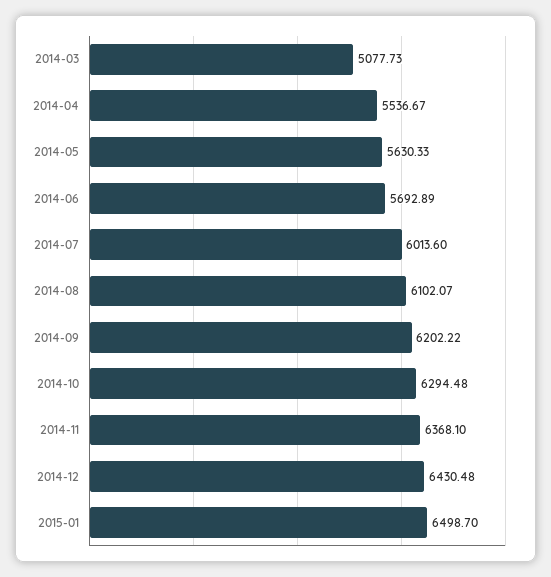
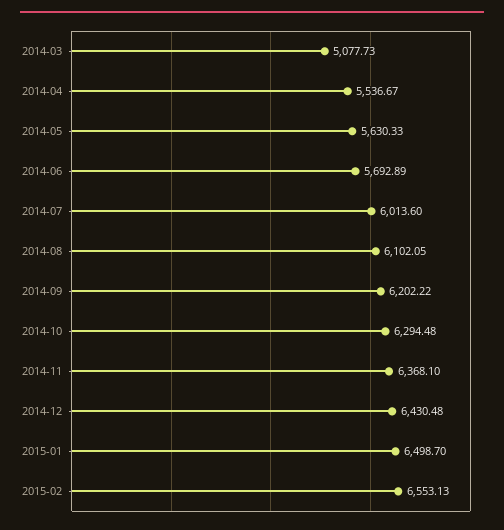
2014-08: 6102.07 -> 6102.05
2015-02: none -> 6553.13

